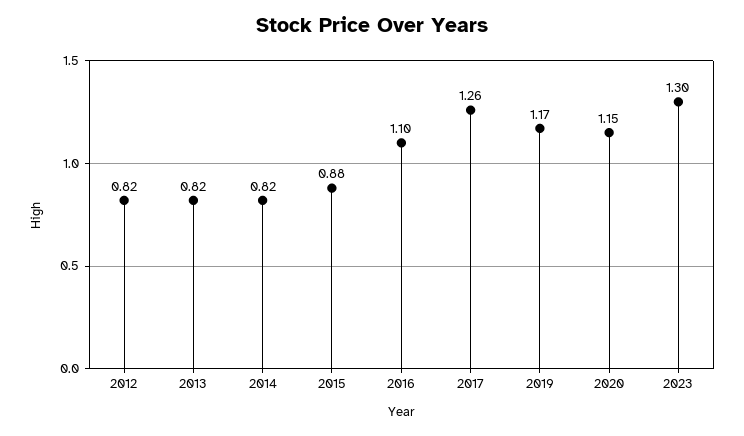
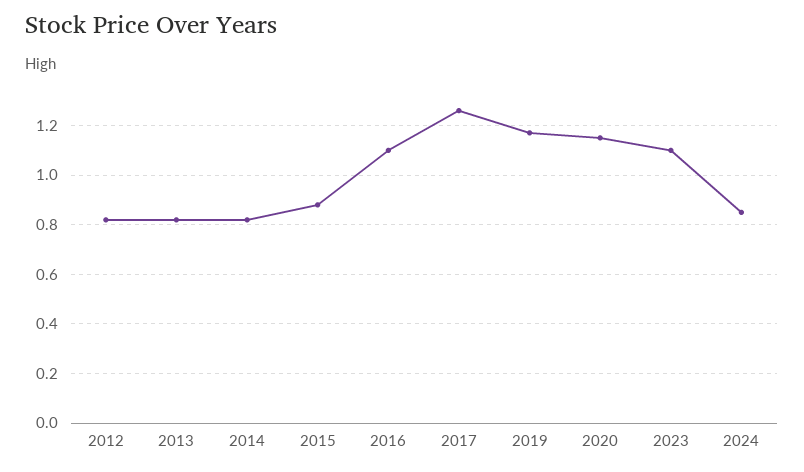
2023: 1.3 -> 1.1
2024: none -> 0.85

